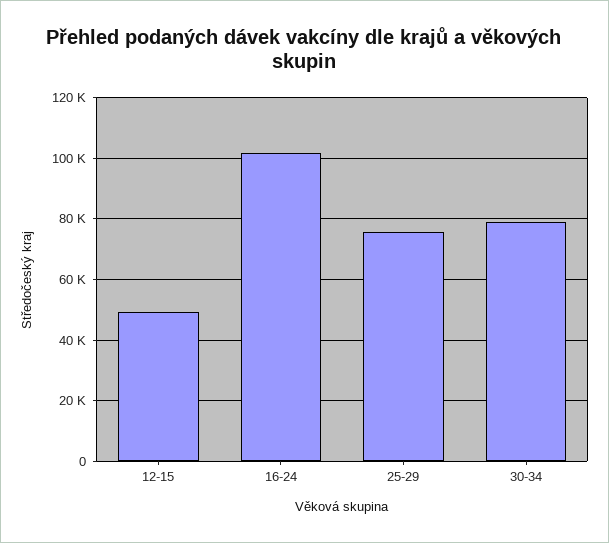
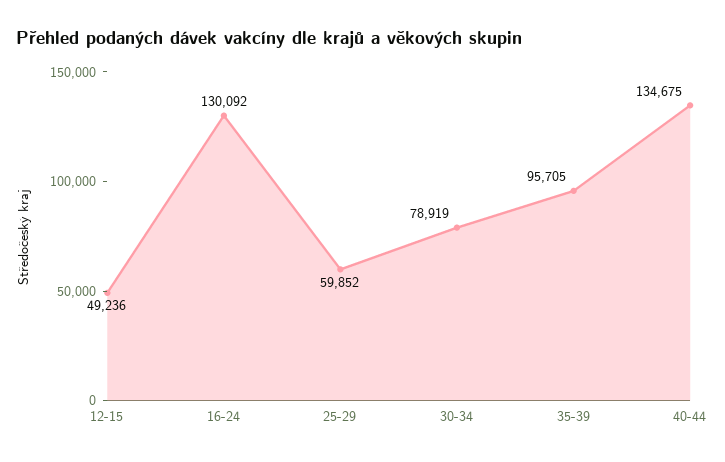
16-24: 102000 -> 130092
25-29: 76000 -> 59852
35-39: none -> 95705
40-44: none -> 134675

